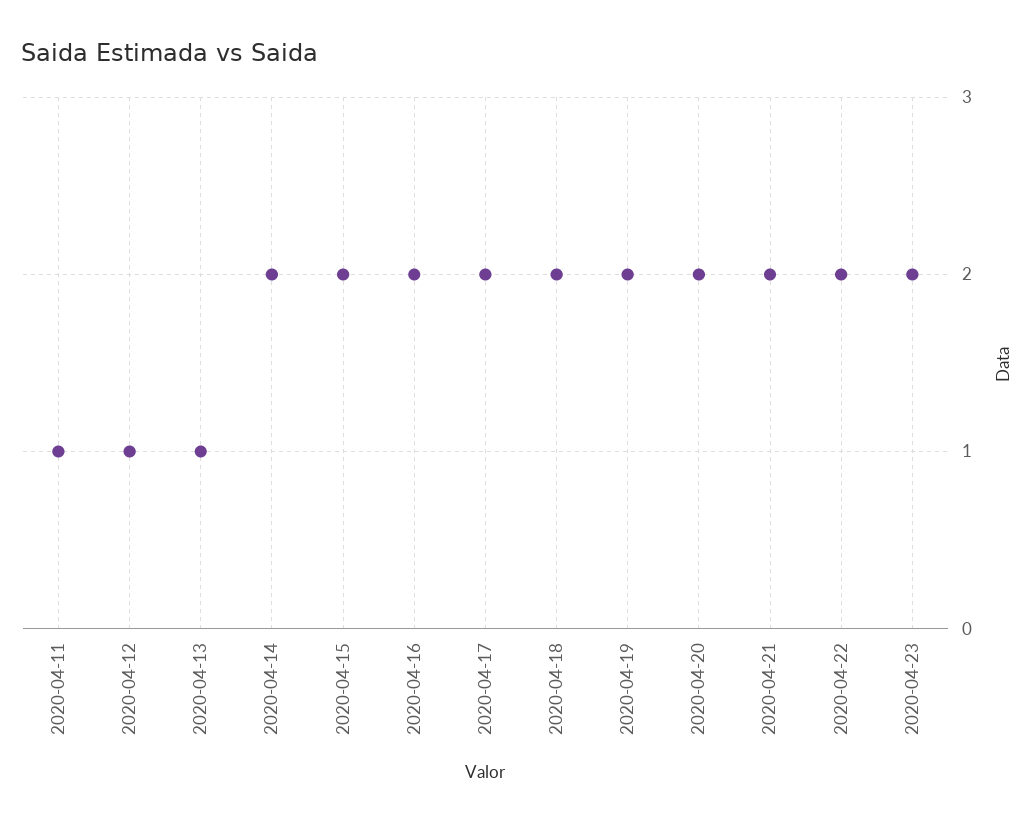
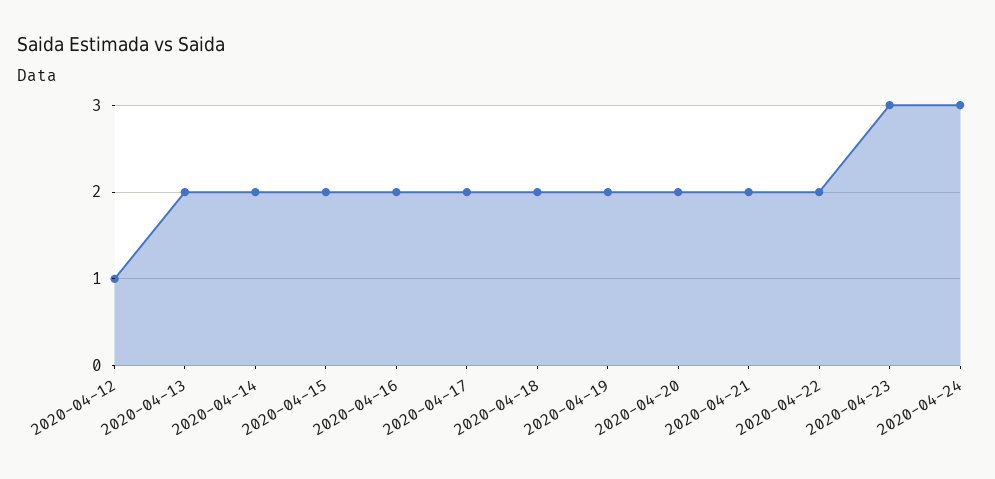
2020-04-11: 1 -> none
2020-04-13: 1 -> 2
2020-04-23: 2 -> 3
2020-04-24: none -> 3

